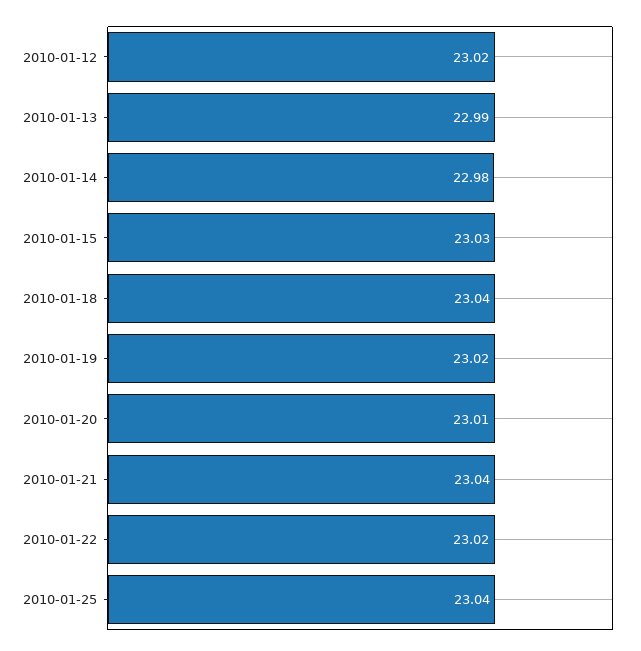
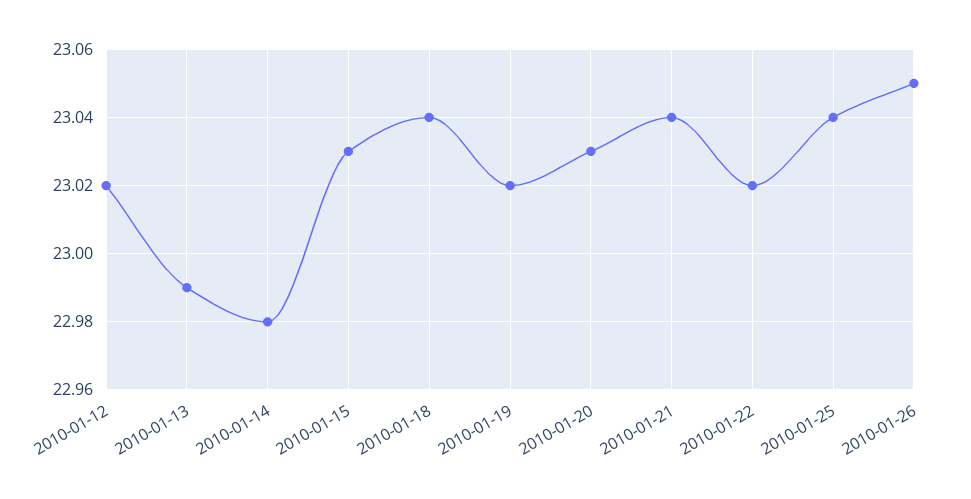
2010-01-20: 23.01 -> 23.03
2010-01-26: none -> 23.05

